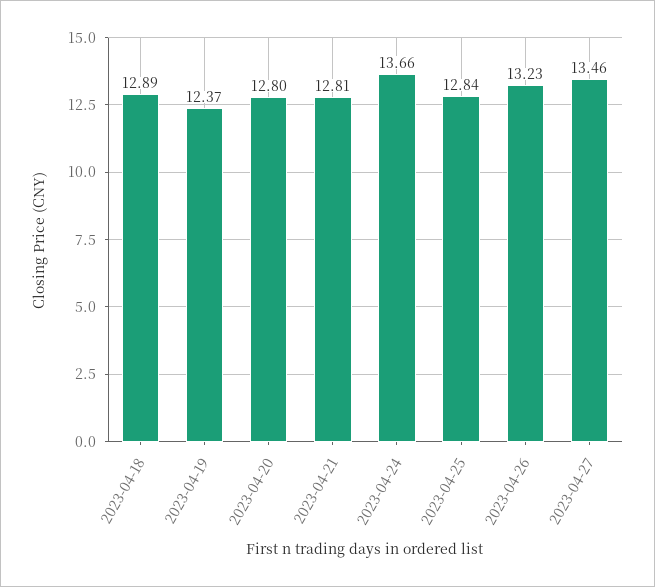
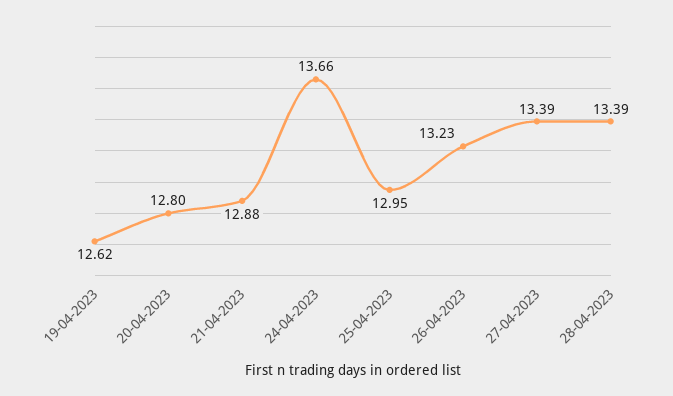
2023-04-18: 12.89 -> none
2023-04-19: 12.37 -> 12.62
2023-04-21: 12.81 -> 12.88
2023-04-25: 12.84 -> 12.95
2023-04-27: 13.46 -> 13.39
28-04-2023: none -> 13.39

